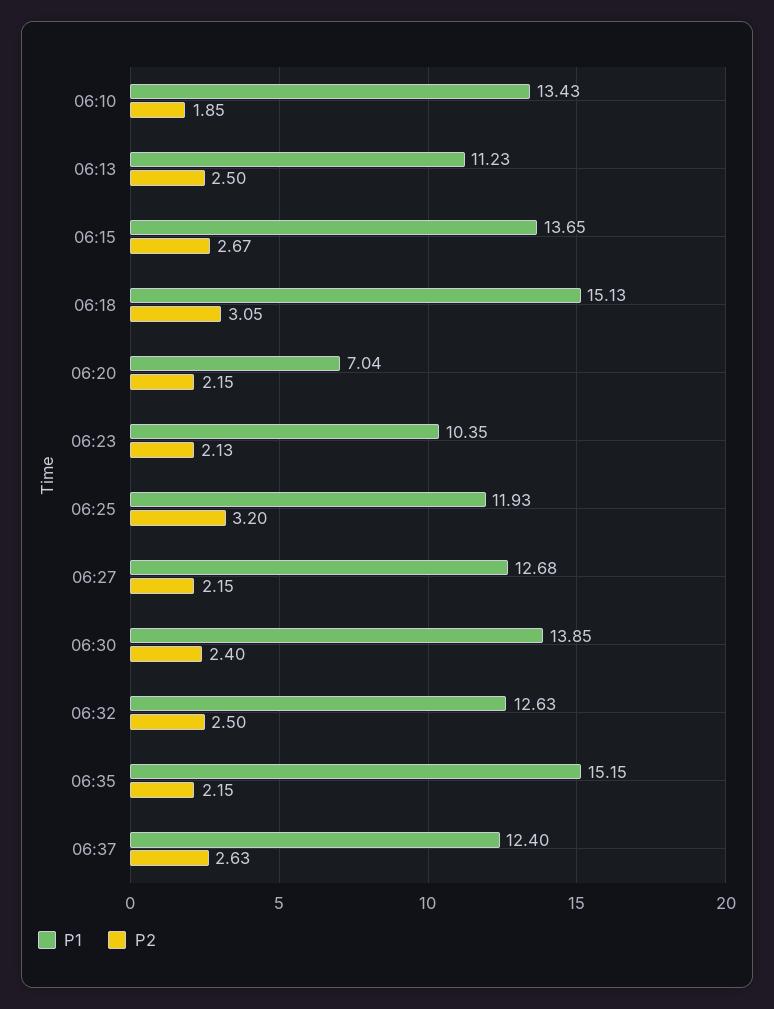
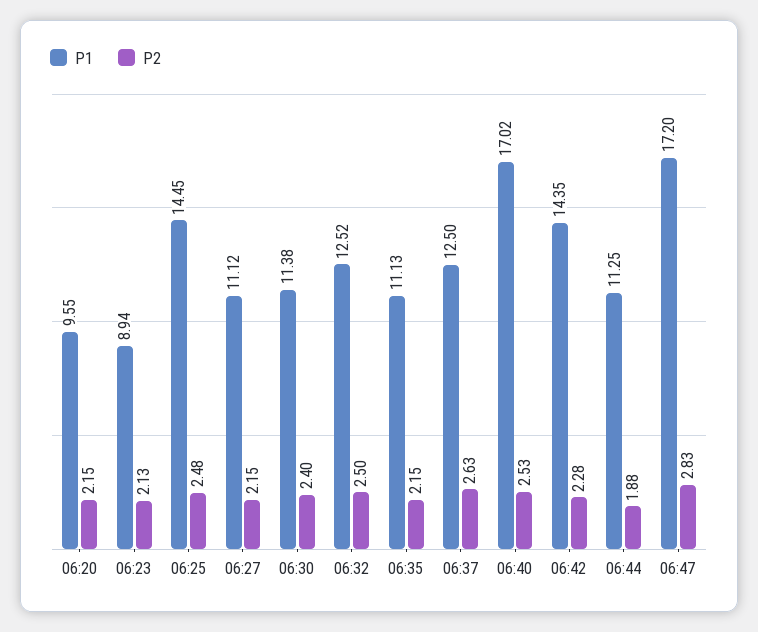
P1, 06:10: 13.43 -> none
P2, 06:10: 1.85 -> none
P1, 06:13: 11.23 -> none
P2, 06:13: 2.5 -> none
P1, 06:15: 13.65 -> none
P2, 06:15: 2.67 -> none
P1, 06:18: 15.13 -> none
P2, 06:18: 3.05 -> none
P1, 06:20: 7.04 -> 9.55
P1, 06:23: 10.35 -> 8.94
P1, 06:25: 11.93 -> 14.45
P2, 06:25: 3.2 -> 2.48
P1, 06:27: 12.68 -> 11.12
P1, 06:30: 13.85 -> 11.38
P1, 06:32: 12.63 -> 12.52
P1, 06:35: 15.15 -> 11.13
P1, 06:37: 12.4 -> 12.5
P1, 06:40: none -> 17.02
P2, 06:40: none -> 2.53
P1, 06:42: none -> 14.35
P2, 06:42: none -> 2.28
P1, 06:44: none -> 11.25
P2, 06:44: none -> 1.88
P1, 06:47: none -> 17.2
P2, 06:47: none -> 2.83

